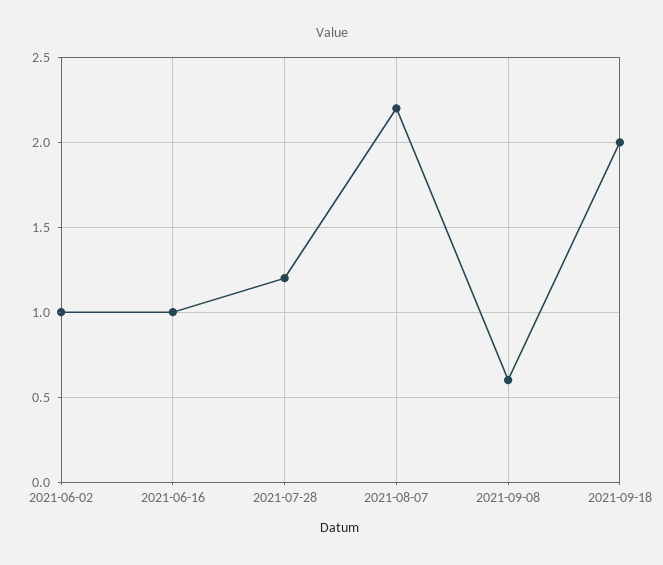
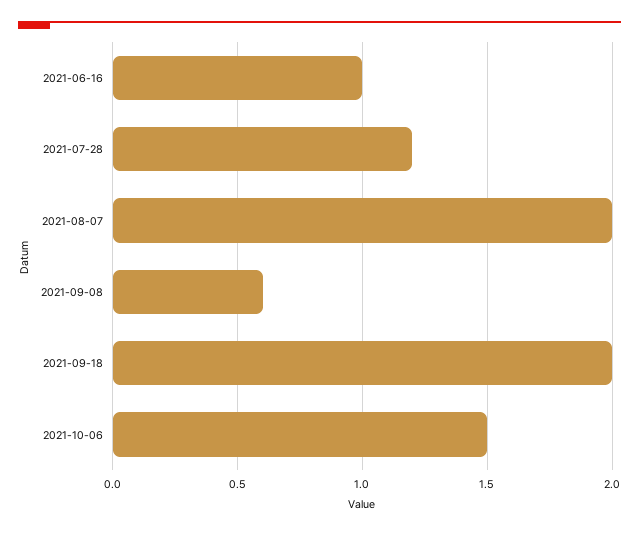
2021-06-02: 1 -> none
2021-08-07: 2.2 -> 2
2021-10-06: none -> 1.5

